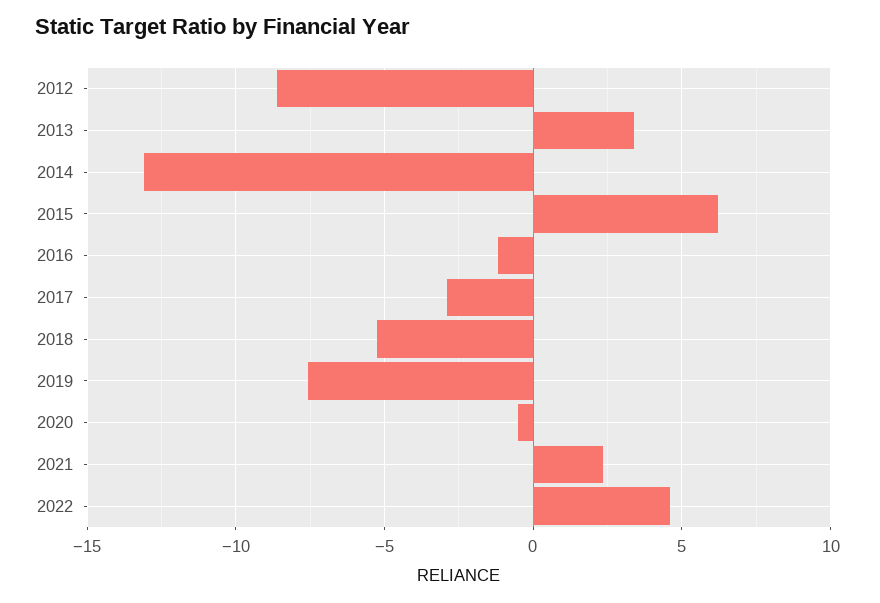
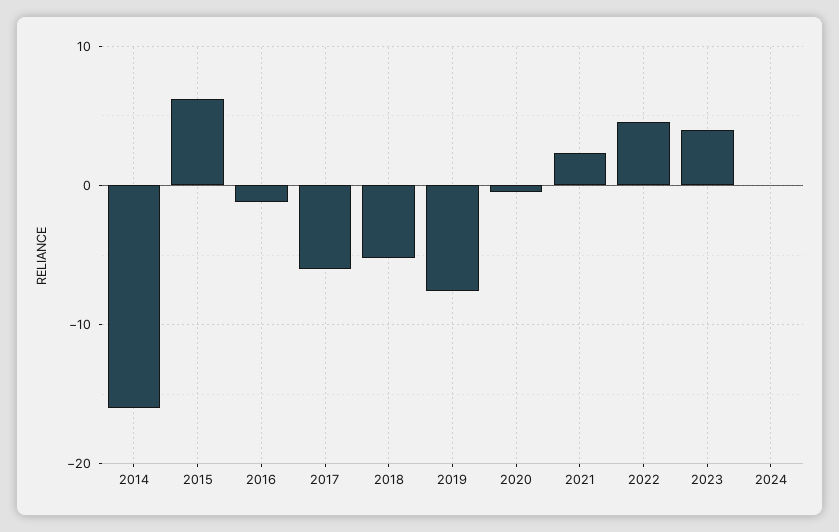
2012: -8.5 -> none
2013: 3.5 -> none
2014: -13 -> -16
2017: -3 -> -6
2023: none -> 4
2024: none -> 0

